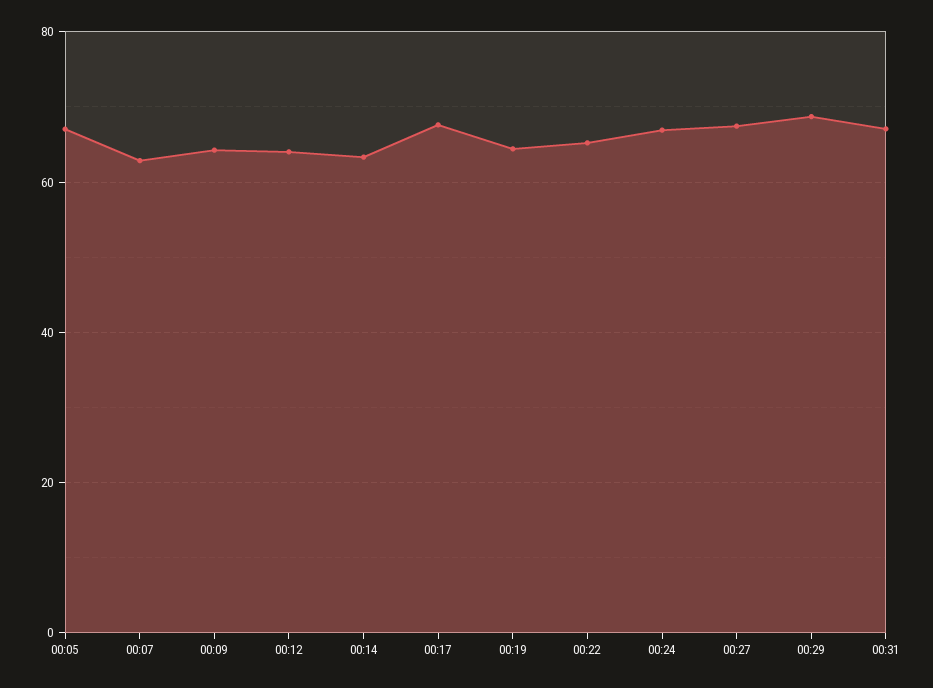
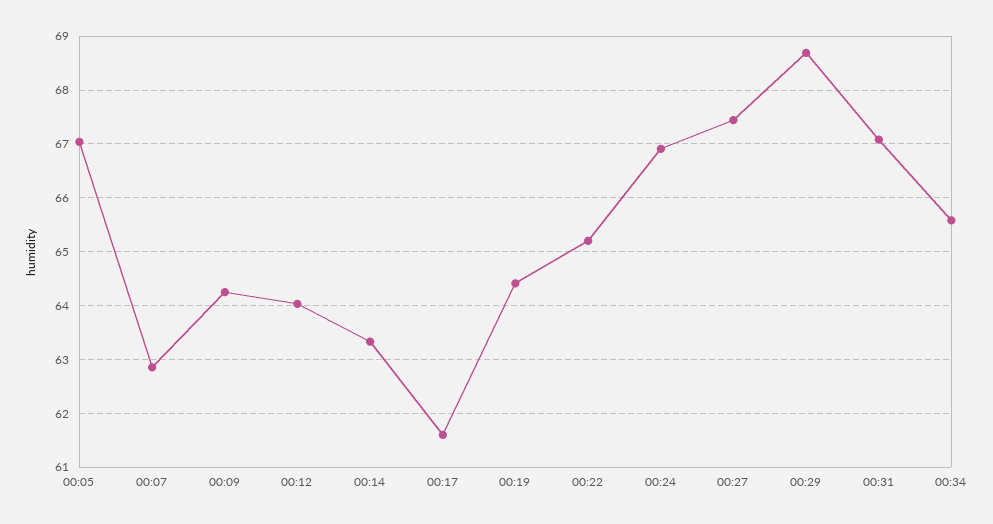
00:17: 68 -> 61.6
00:34: none -> 65.6

